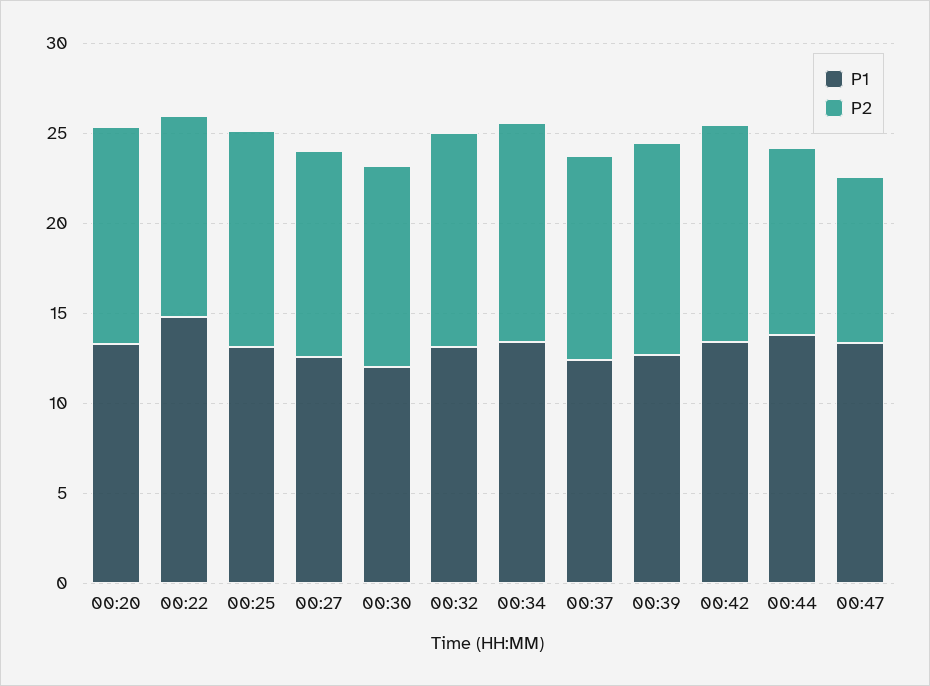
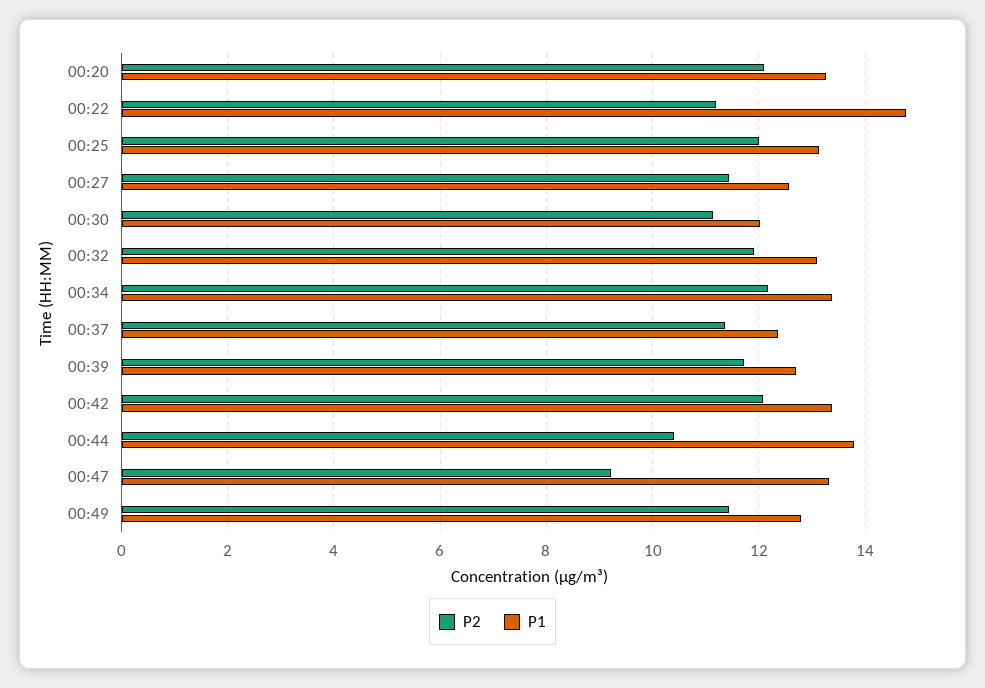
P2, 00:49: none -> 11.4
P1, 00:49: none -> 12.8

